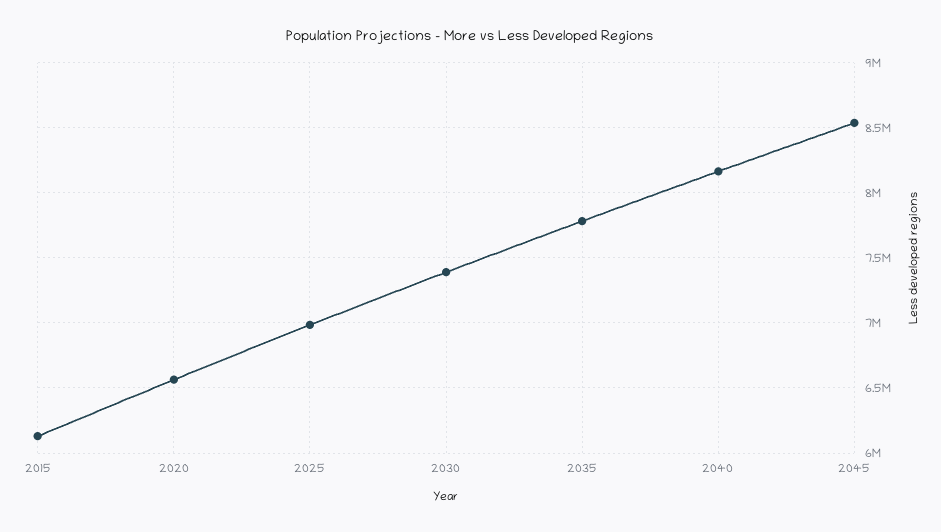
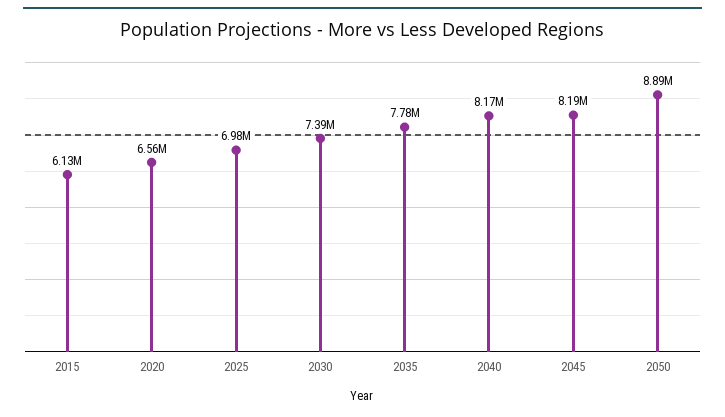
2045: 8550000 -> 8190000
2050: none -> 8890000

